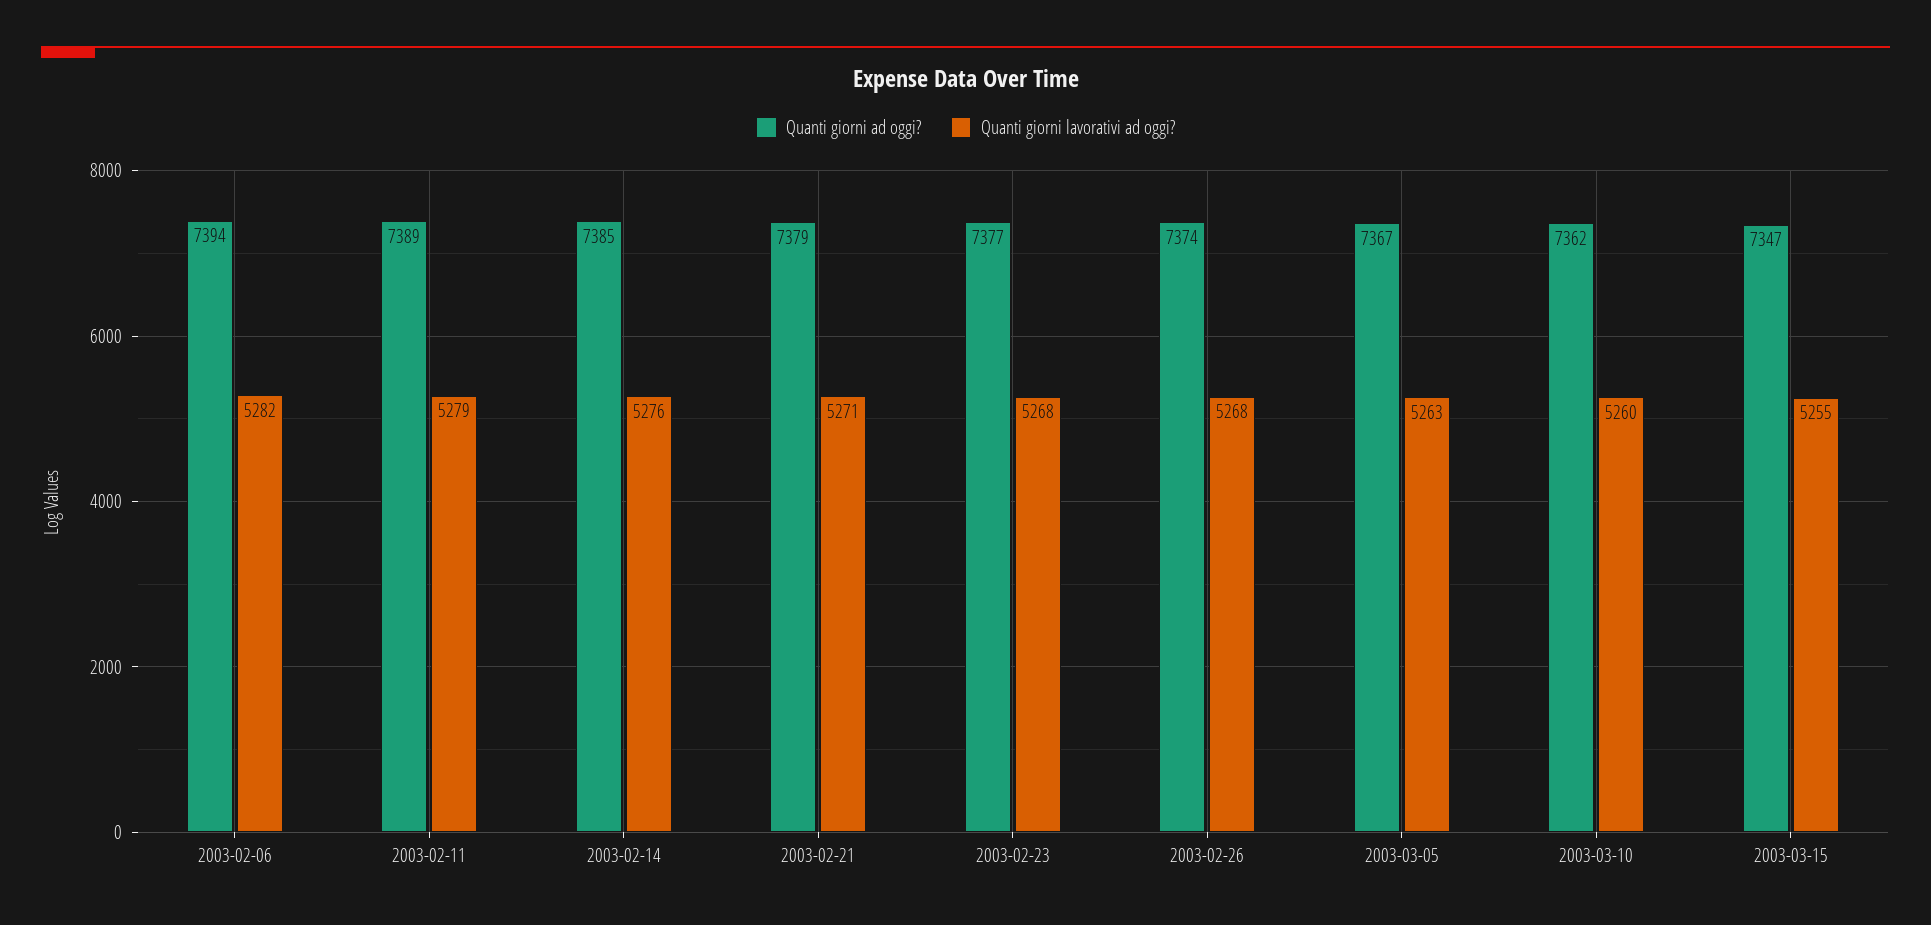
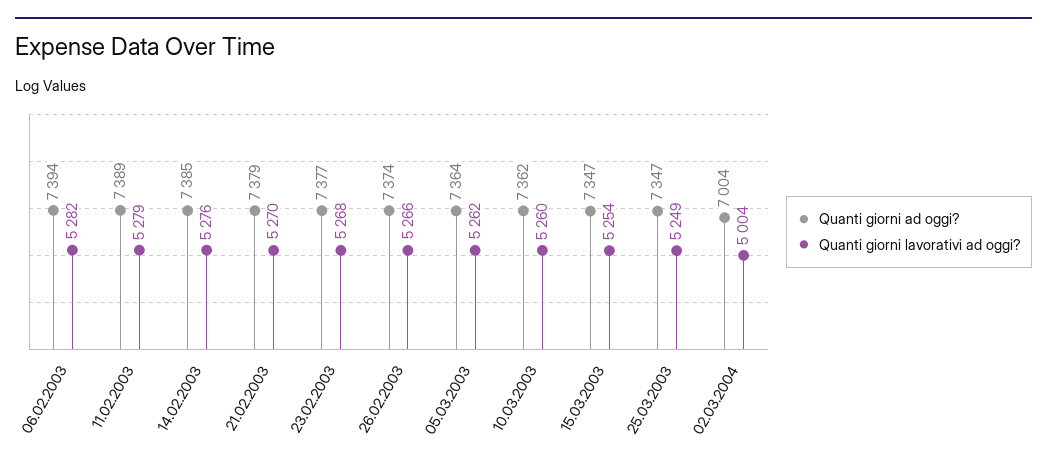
Quanti giorni lavorativi ad oggi?, 2003-02-21: 5271 -> 5270
Quanti giorni lavorativi ad oggi?, 2003-02-26: 5268 -> 5266
Quanti giorni ad oggi?, 2003-03-05: 7367 -> 7364
Quanti giorni lavorativi ad oggi?, 2003-03-05: 5263 -> 5262
Quanti giorni lavorativi ad oggi?, 2003-03-15: 5255 -> 5254
Quanti giorni ad oggi?, 25.03.2003: none -> 7347
Quanti giorni lavorativi ad oggi?, 25.03.2003: none -> 5249
Quanti giorni ad oggi?, 02.03.2004: none -> 7004
Quanti giorni lavorativi ad oggi?, 02.03.2004: none -> 5004

